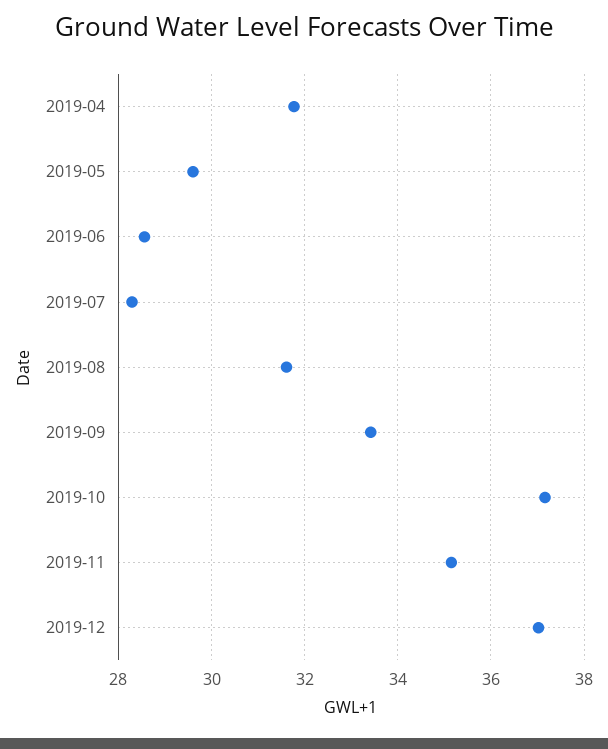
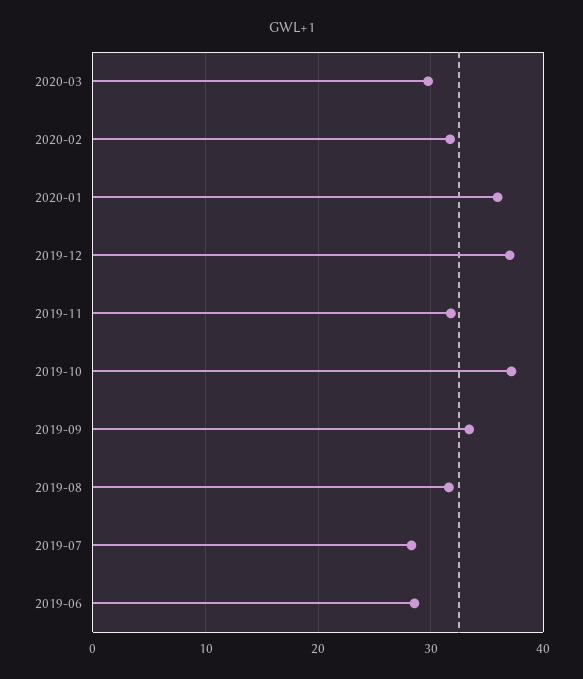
2019-04: 31.8 -> none
2019-05: 29.6 -> none
2019-11: 35.2 -> 32
2020-03: none -> 30
2020-02: none -> 32
2020-01: none -> 36

